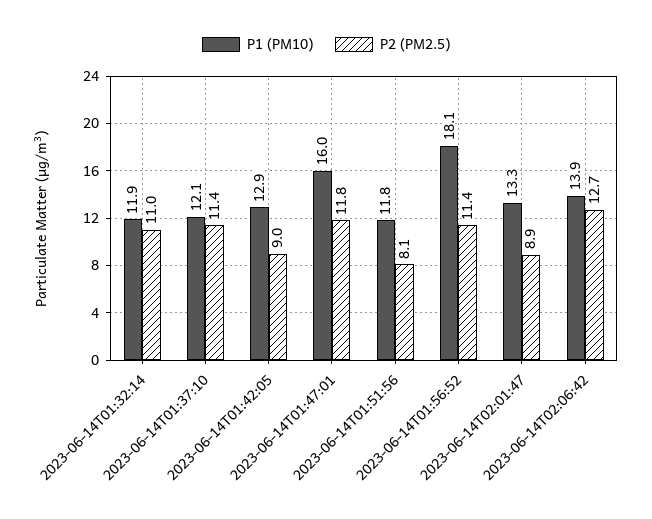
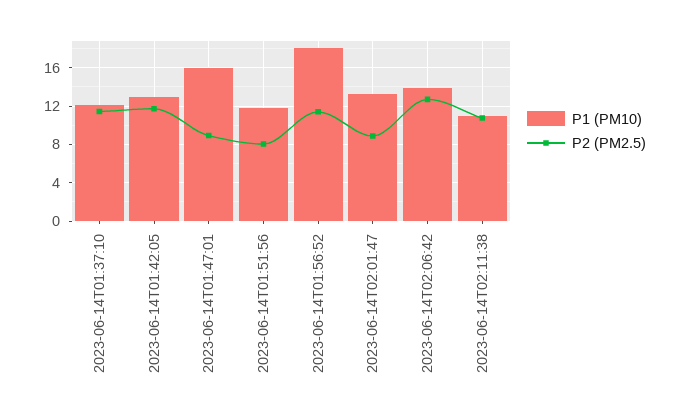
P1 (PM10), 2023-06-14T01:32:14: 11.9 -> none
P2 (PM2.5), 2023-06-14T01:32:14: 11 -> none
P2 (PM2.5), 2023-06-14T01:42:05: 9 -> 12
P2 (PM2.5), 2023-06-14T01:47:01: 11.8 -> 9
P1 (PM10), 2023-06-14T02:11:38: none -> 11
P2 (PM2.5), 2023-06-14T02:11:38: none -> 11

